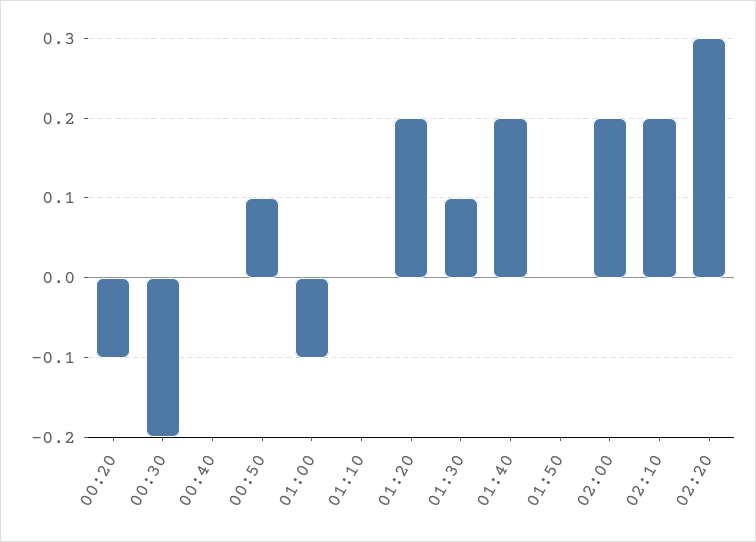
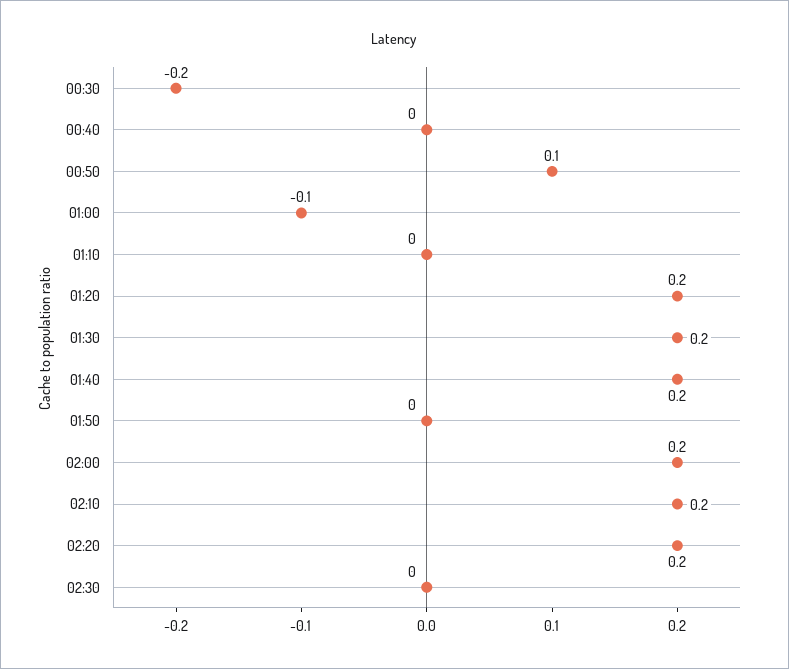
00:20: -0.1 -> none
01:30: 0.1 -> 0.2
02:20: 0.3 -> 0.2
02:30: none -> 0

